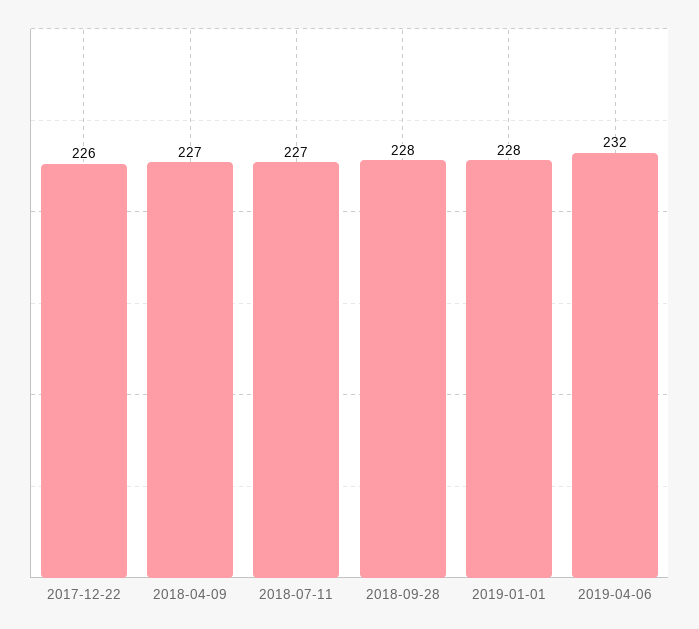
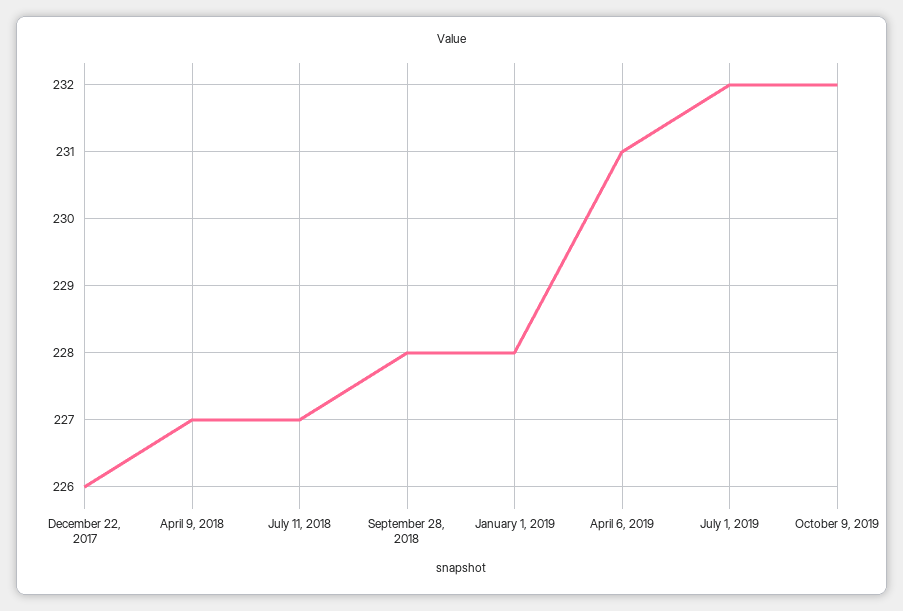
2019-04-06: 232 -> 231
July 1, 2019: none -> 232
October 9, 2019: none -> 232

